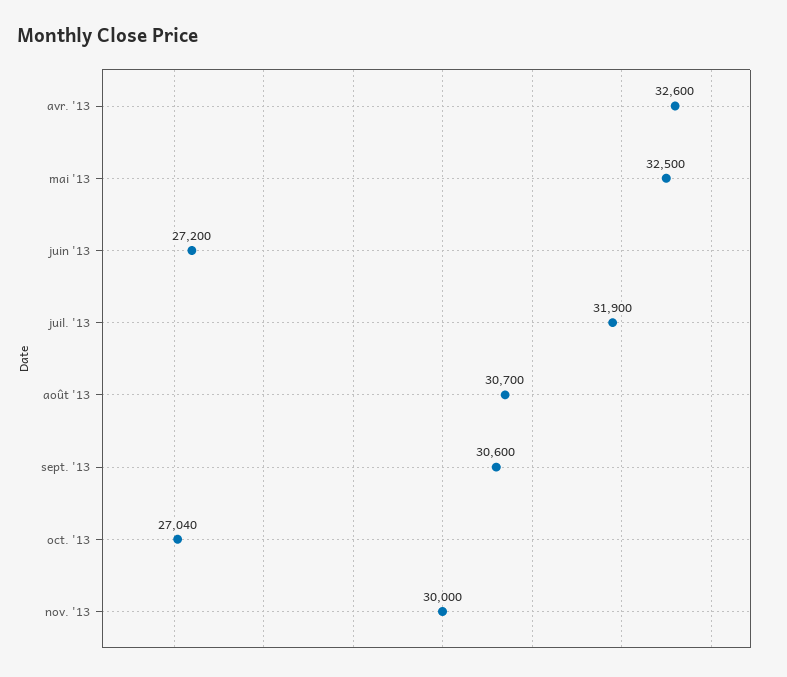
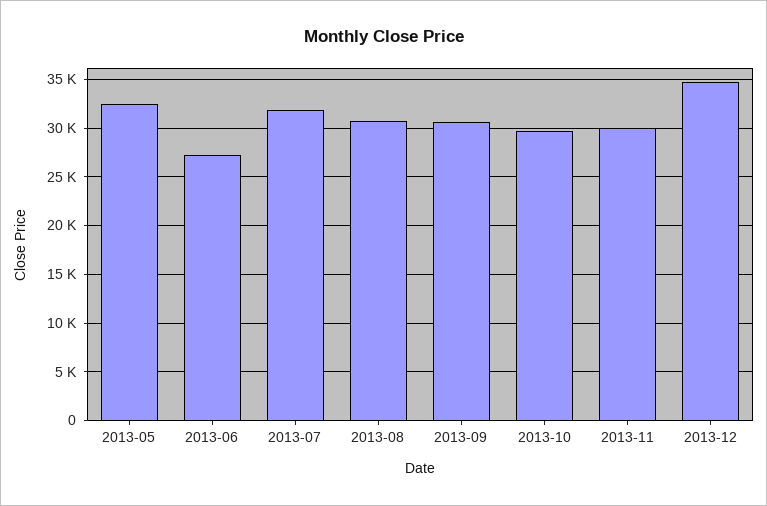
avr. '13: 32600 -> none
oct. '13: 27040 -> 30000
2013-12: none -> 35000

